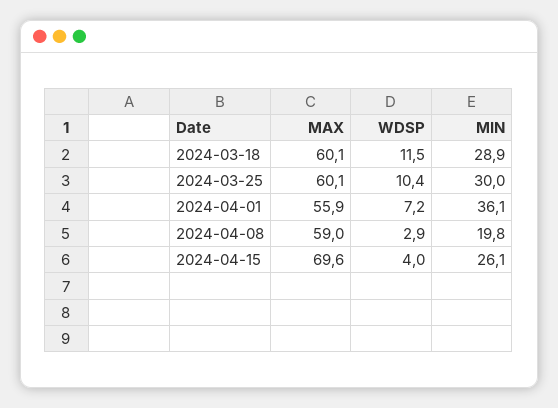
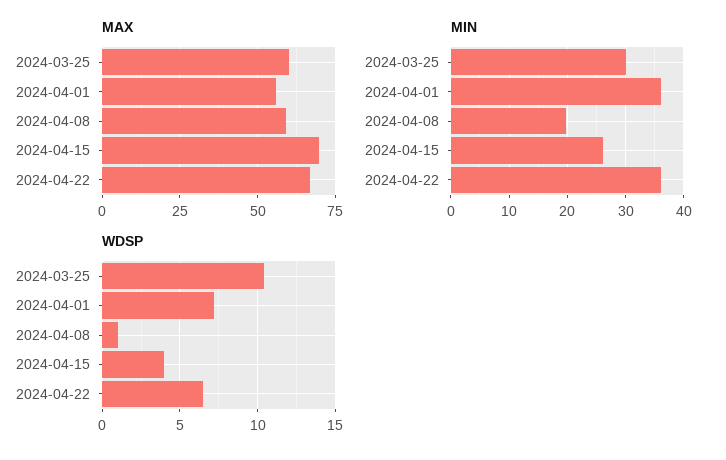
MAX, 2024-03-18: 60.1 -> none
WDSP, 2024-03-18: 11.5 -> none
MIN, 2024-03-18: 28.9 -> none
WDSP, 2024-04-08: 2.9 -> 1
MAX, 2024-04-22: none -> 67.5
MIN, 2024-04-22: none -> 36
WDSP, 2024-04-22: none -> 6.5

